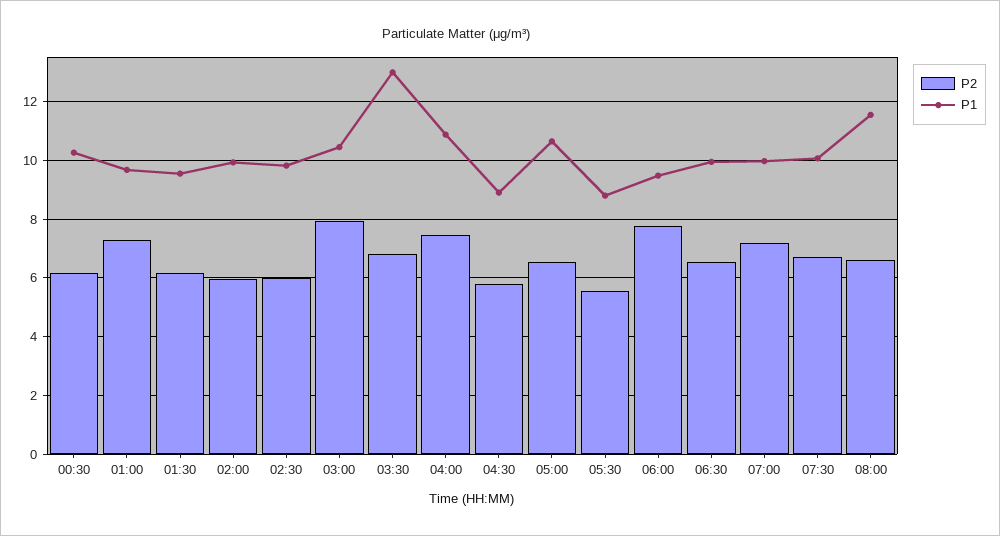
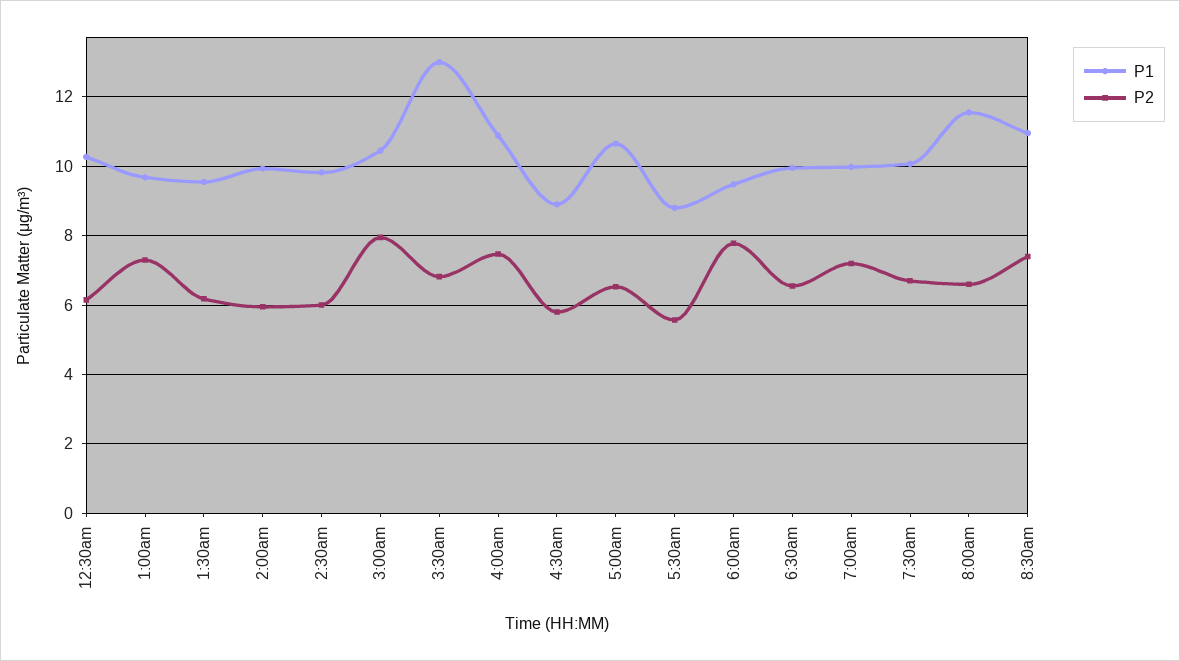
P1, 8:30am: none -> 11
P2, 8:30am: none -> 7.4

